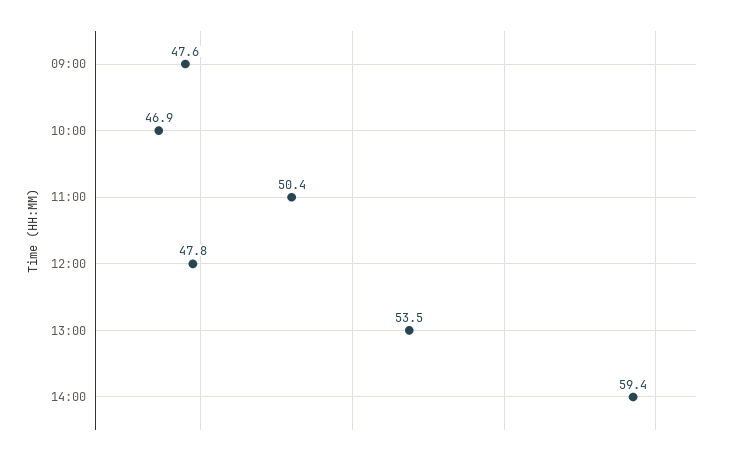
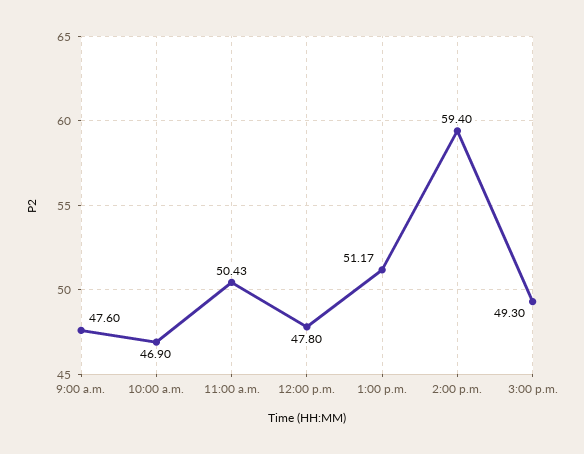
13:00: 53.5 -> 51.17
3:00 p.m.: none -> 49.3

